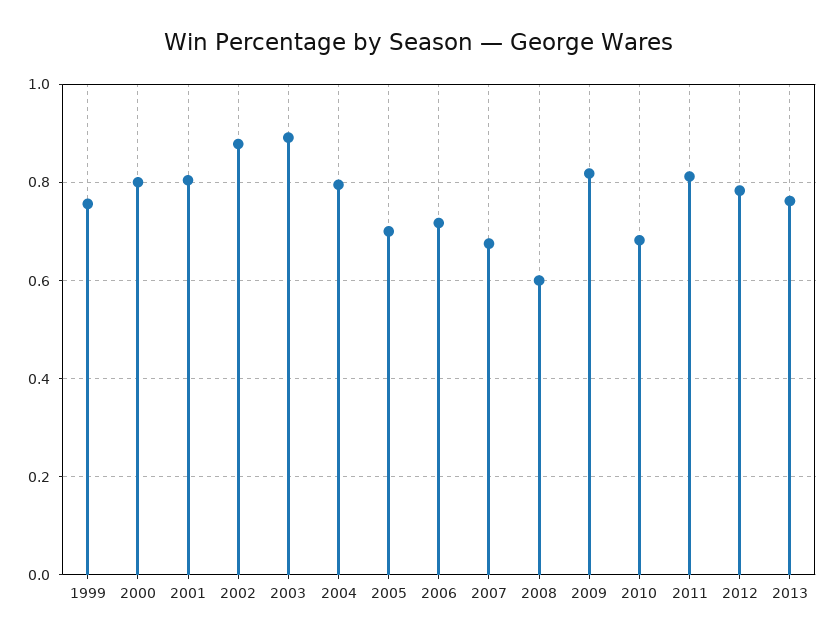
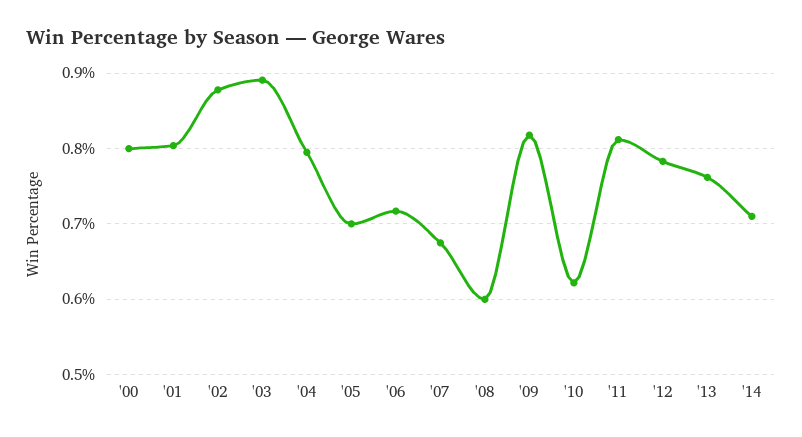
1999: 0.76 -> none
2010: 0.68 -> 0.62
'14: none -> 0.71

